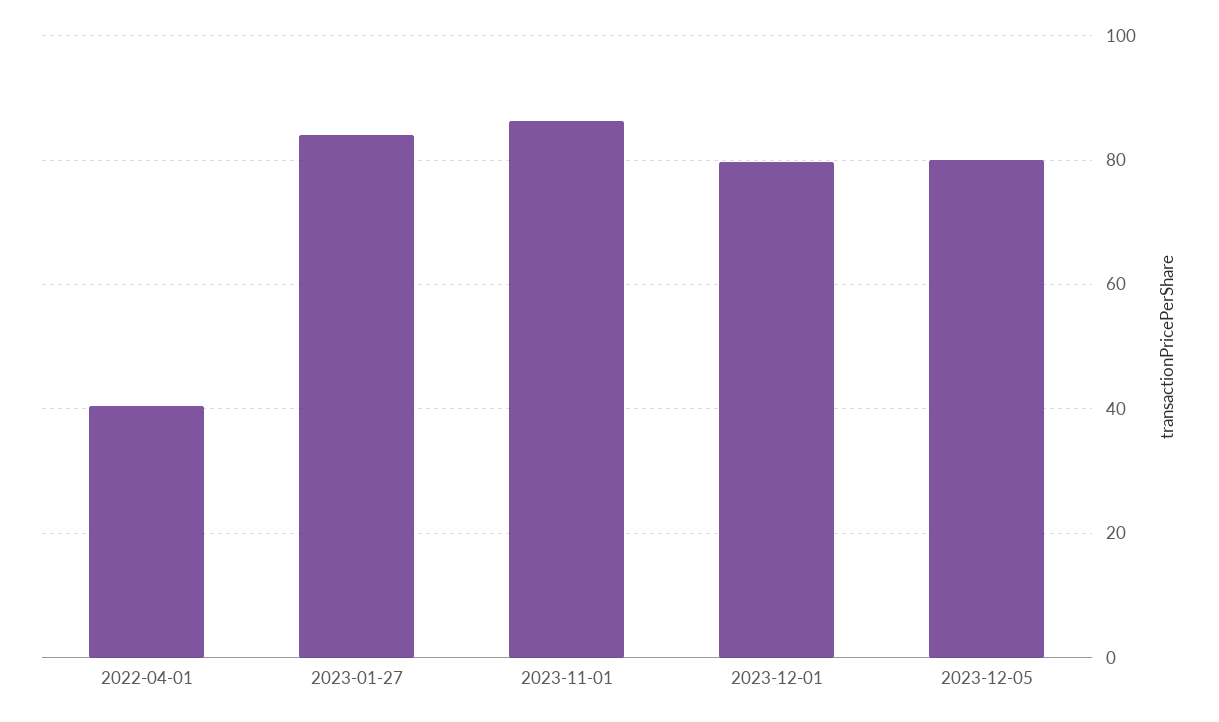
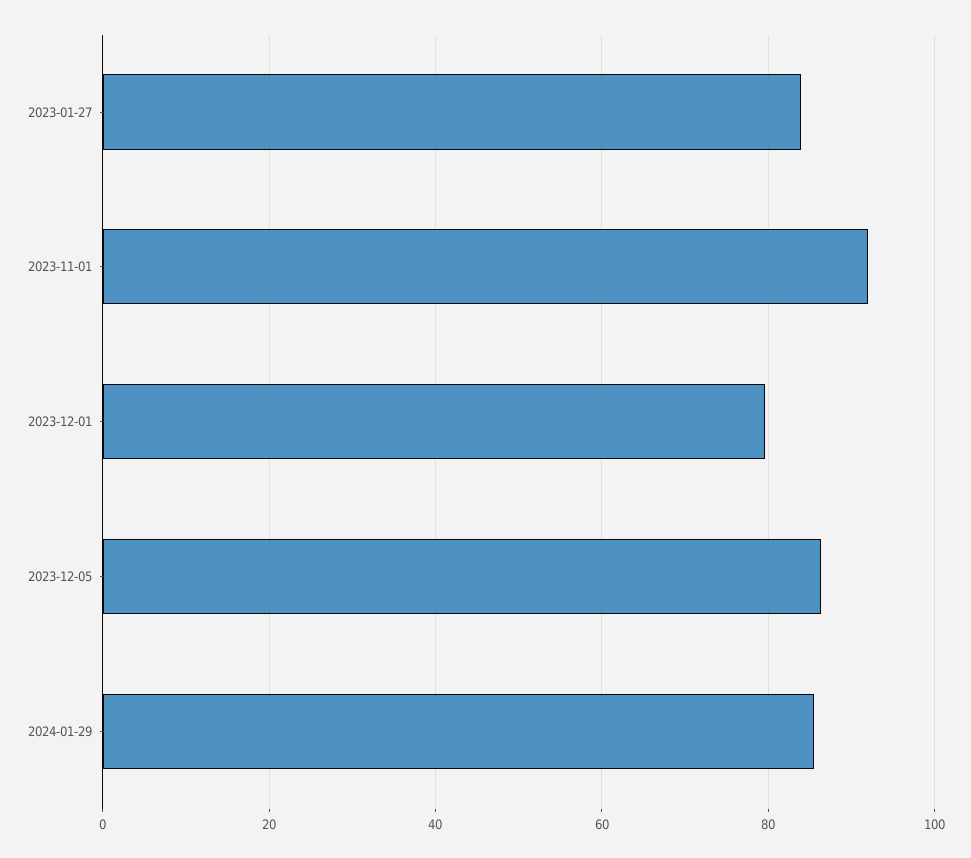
2022-04-01: 40 -> none
2023-11-01: 86 -> 92
2023-12-05: 80 -> 86
2024-01-29: none -> 86

